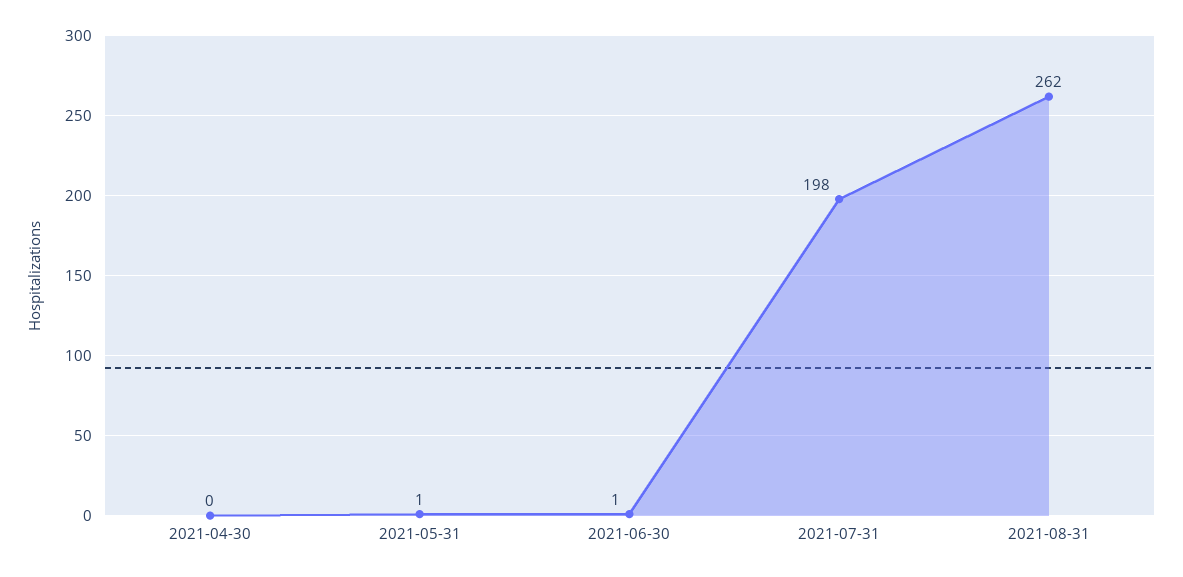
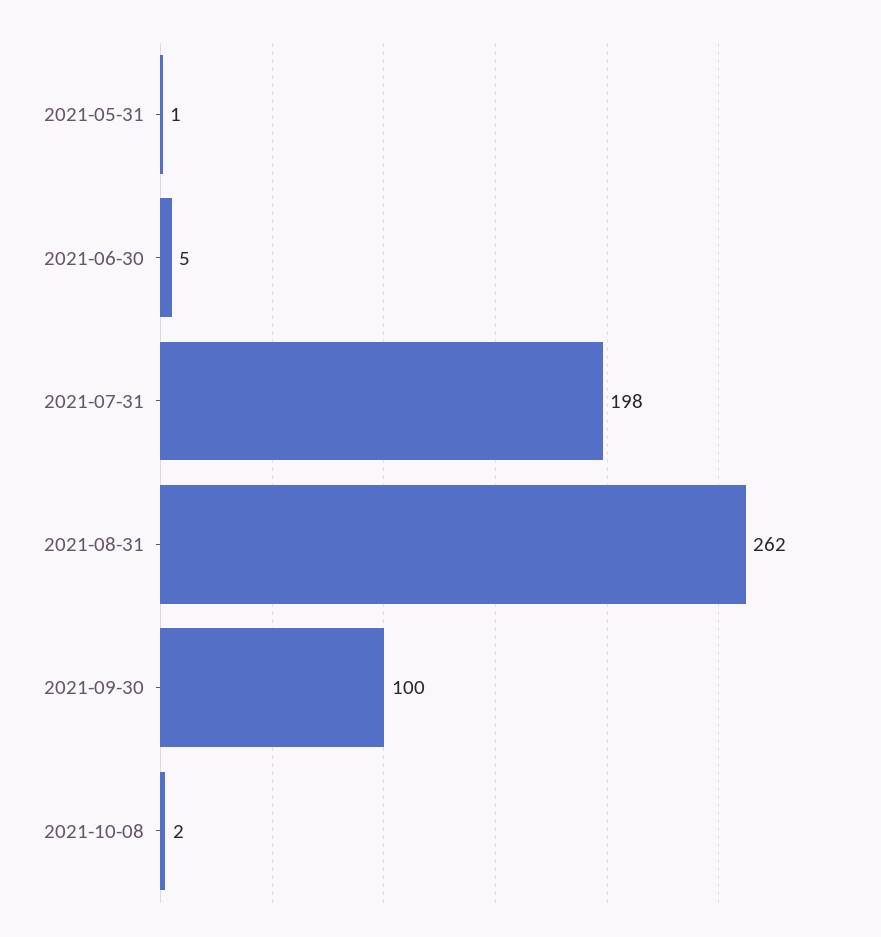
2021-04-30: 0 -> none
2021-06-30: 1 -> 5
2021-09-30: none -> 100
2021-10-08: none -> 2

